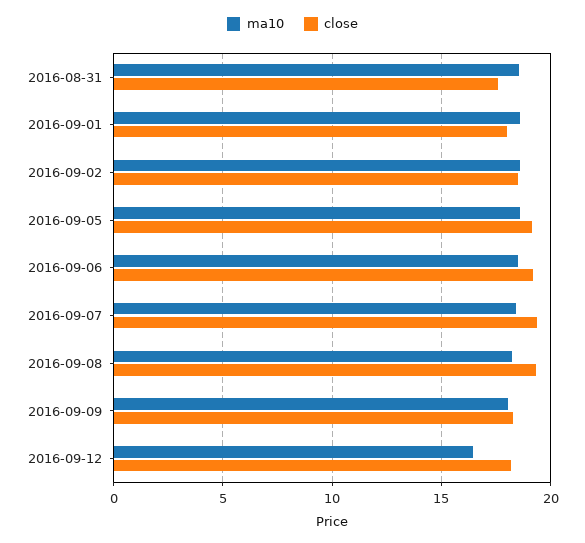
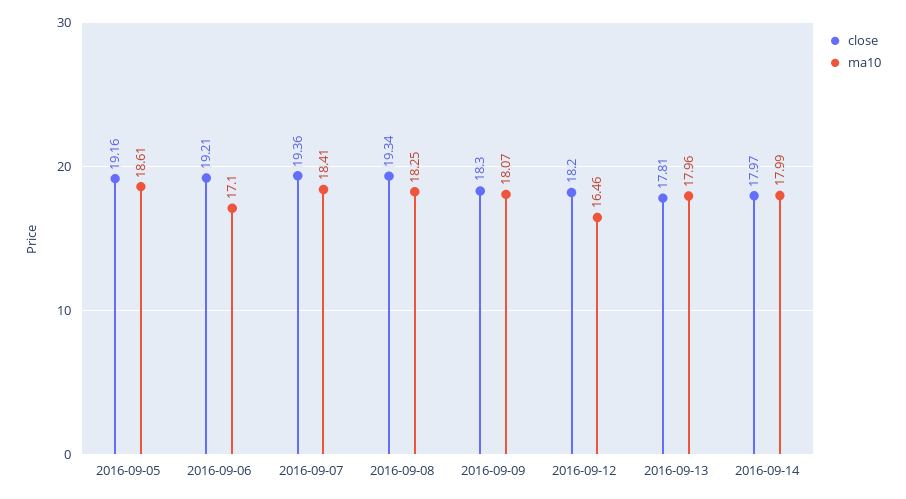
ma10, 2016-08-31: 18.5 -> none
close, 2016-08-31: 17.5 -> none
ma10, 2016-09-01: 18.5 -> none
close, 2016-09-01: 18 -> none
ma10, 2016-09-02: 18.5 -> none
close, 2016-09-02: 18.5 -> none
ma10, 2016-09-06: 18.5 -> 17.1
close, 2016-09-13: none -> 17.81
ma10, 2016-09-13: none -> 17.96
close, 2016-09-14: none -> 17.97
ma10, 2016-09-14: none -> 17.99

